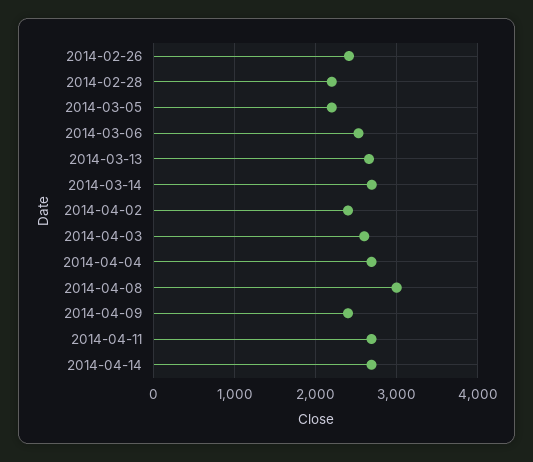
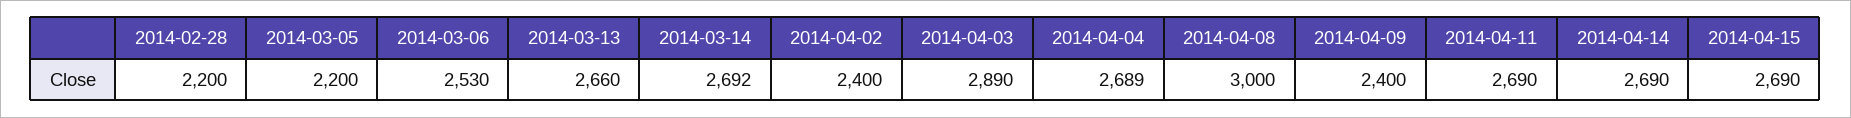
2014-02-26: 2400 -> none
2014-04-03: 2600 -> 2890
2014-04-15: none -> 2690

